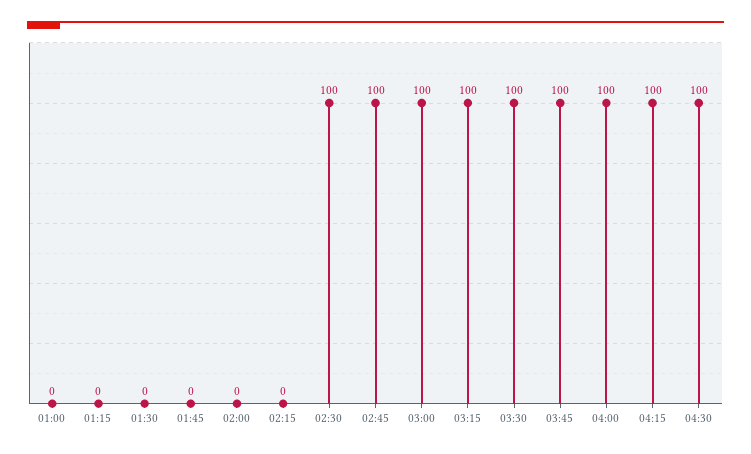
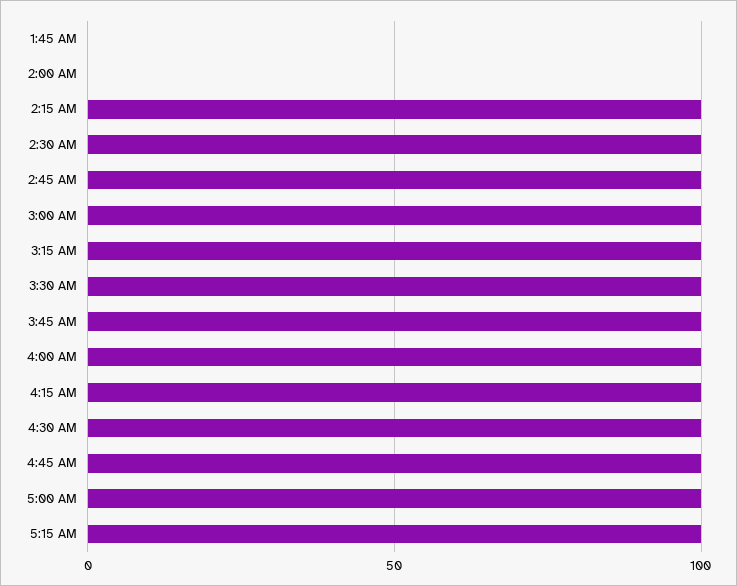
01:00: 0 -> none
01:15: 0 -> none
01:30: 0 -> none
02:15: 0 -> 100
4:45 AM: none -> 100
5:00 AM: none -> 100
5:15 AM: none -> 100

